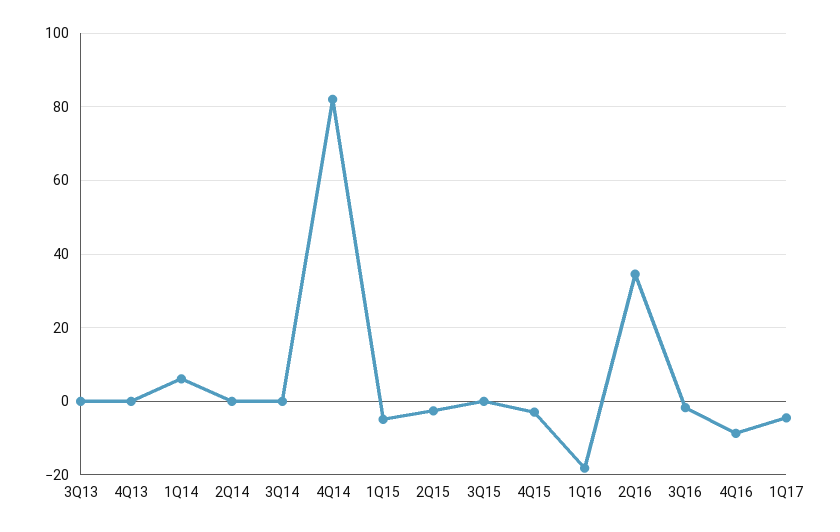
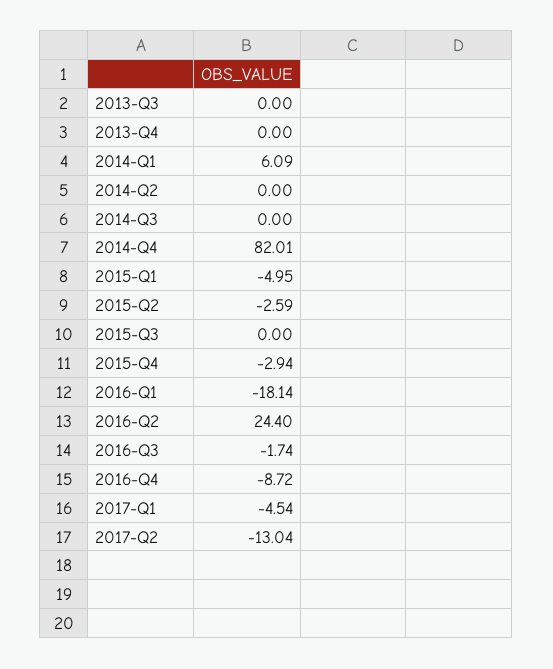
2Q16: 34 -> 24.4
2017-Q2: none -> -13.04

